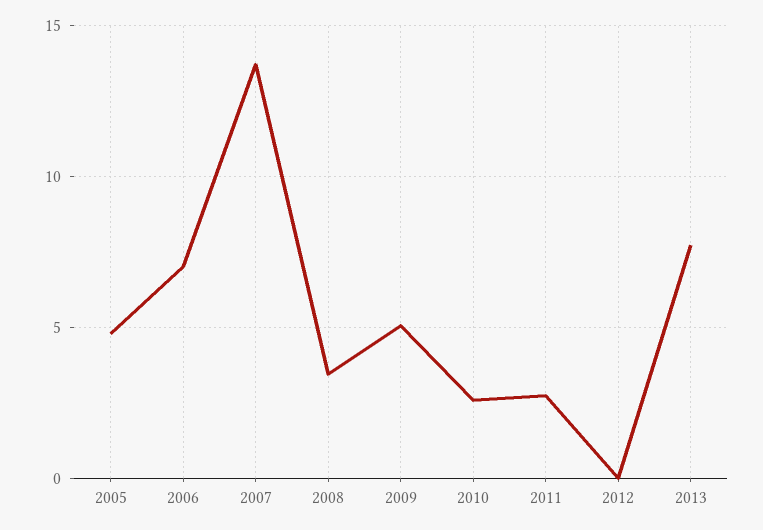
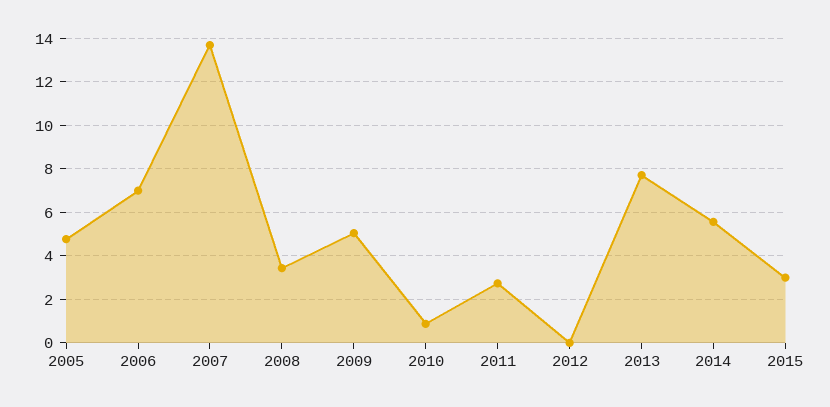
2010: 2.5 -> 1
2014: none -> 5.5
2015: none -> 3

